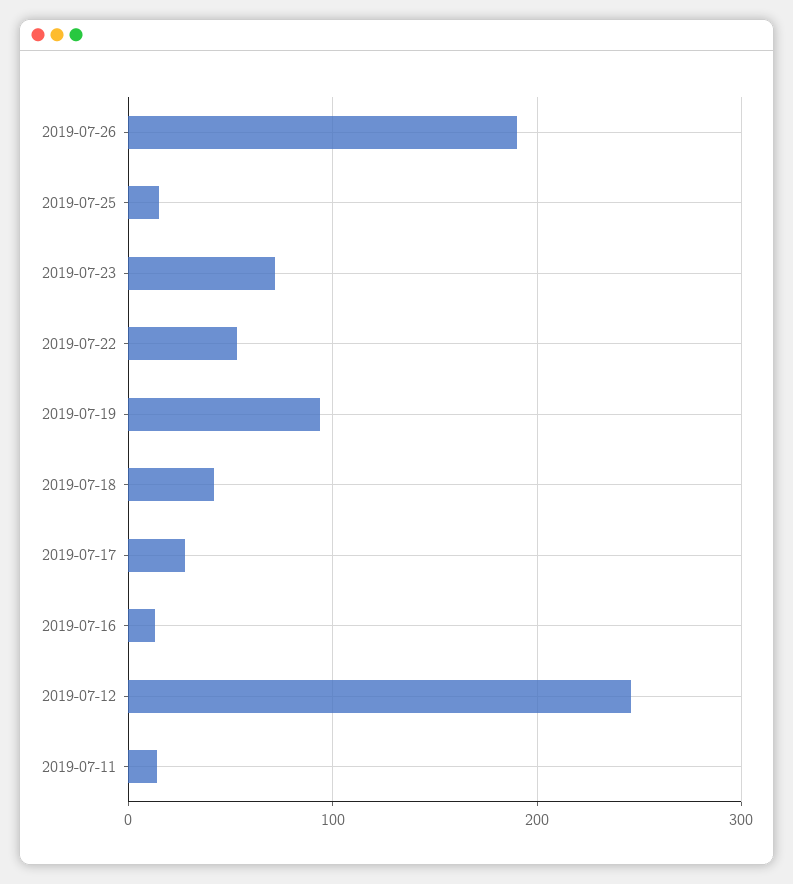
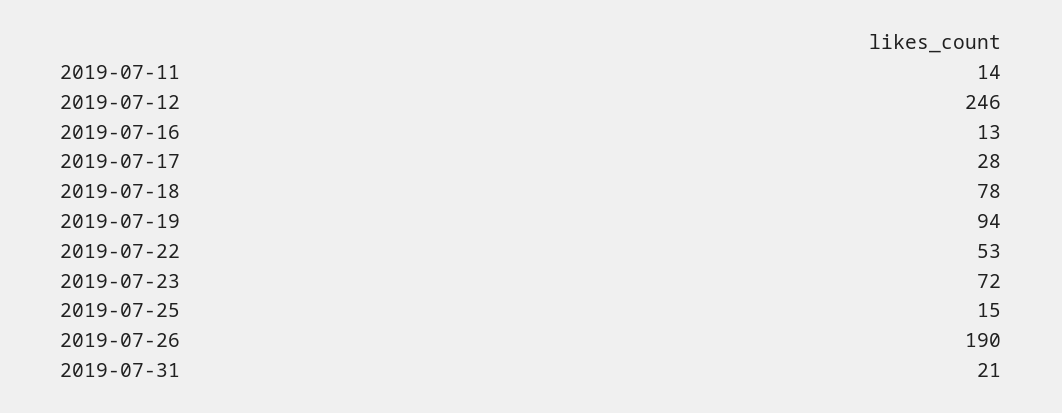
2019-07-18: 40 -> 78
2019-07-31: none -> 21

